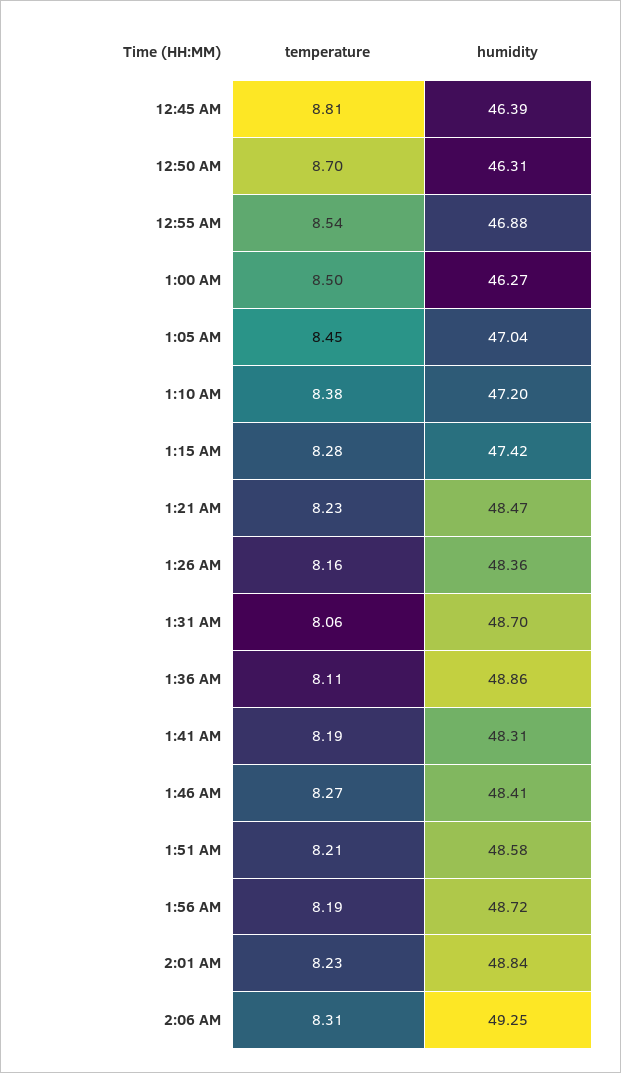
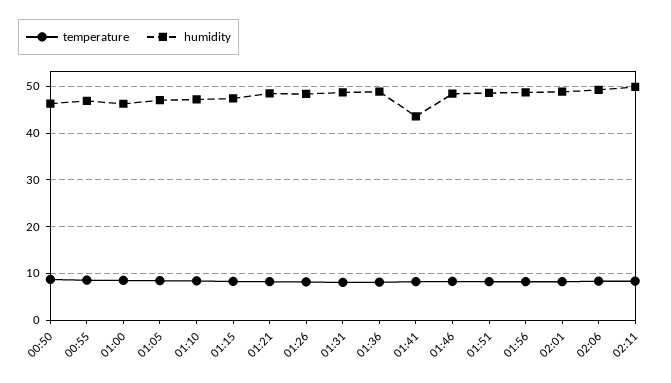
temperature, 12:45 AM: 8.81 -> none
humidity, 12:45 AM: 46.39 -> none
humidity, 1:41 AM: 48.31 -> 44
temperature, 02:11: none -> 8
humidity, 02:11: none -> 50

